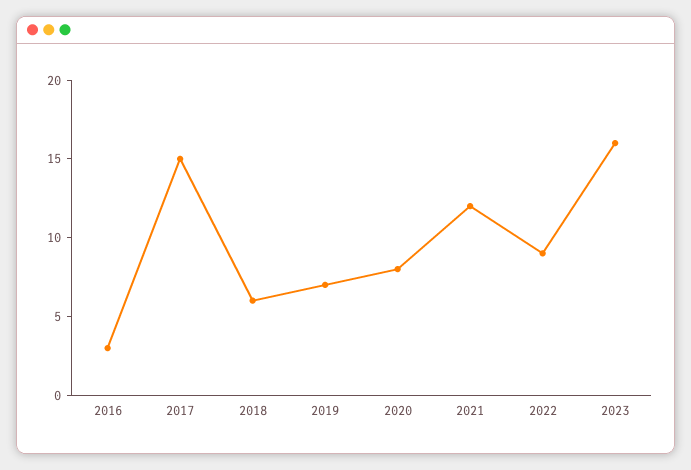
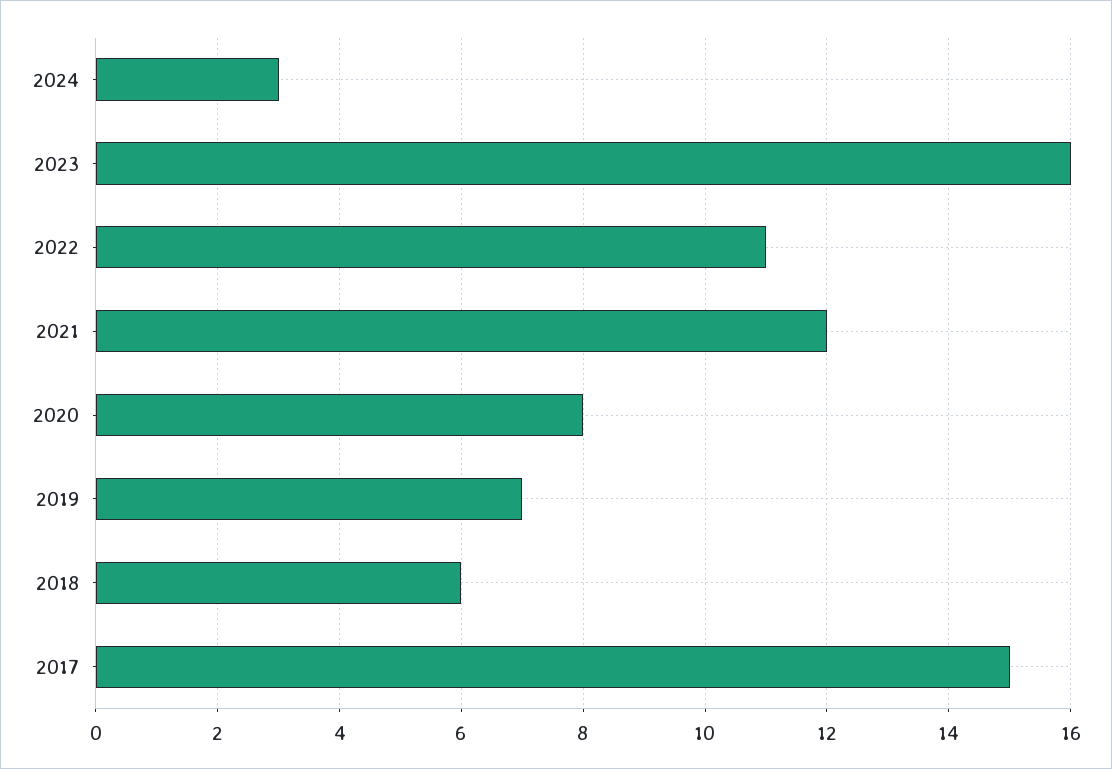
2016: 3 -> none
2022: 9 -> 11
2024: none -> 3

